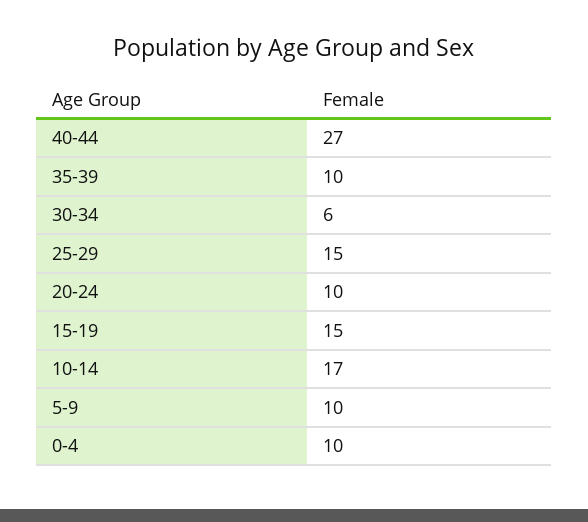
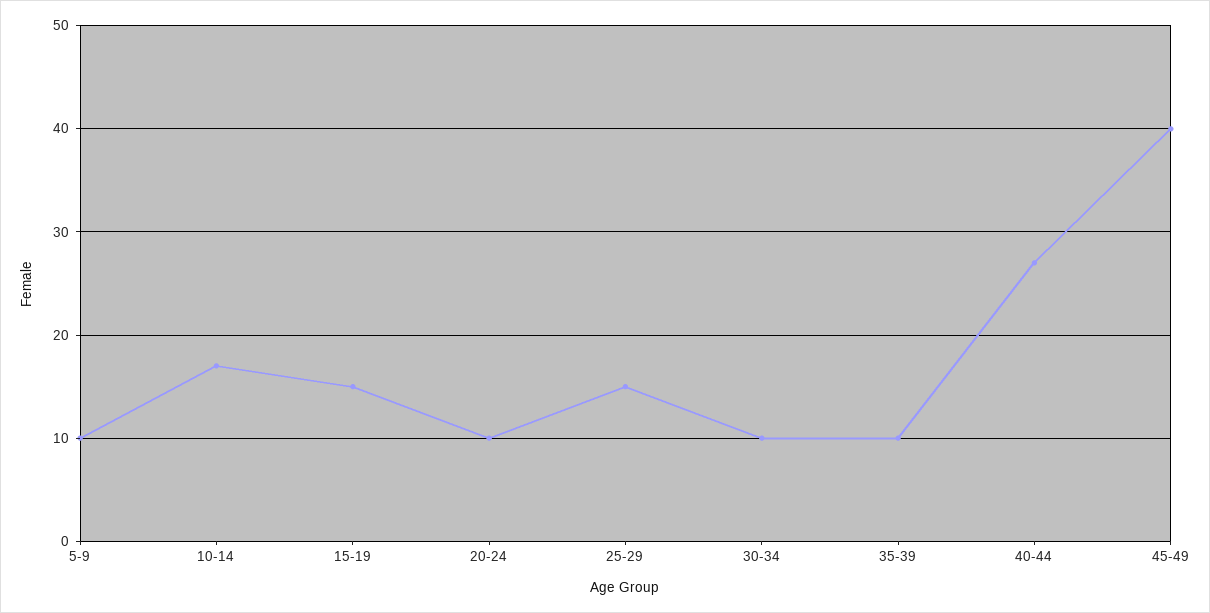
30-34: 6 -> 10
0-4: 10 -> none
45-49: none -> 40

